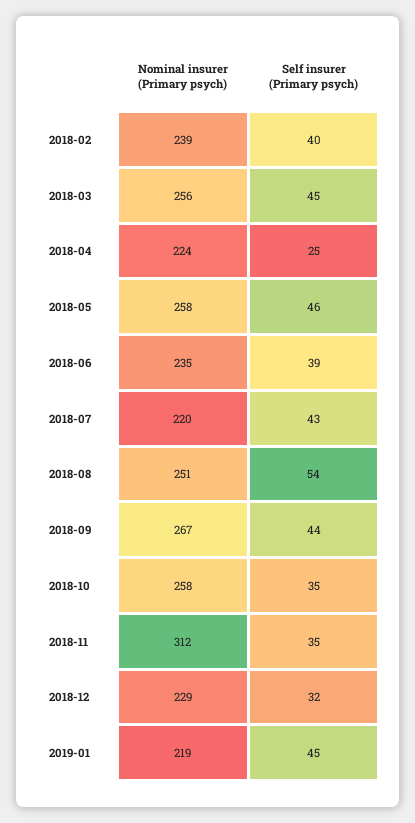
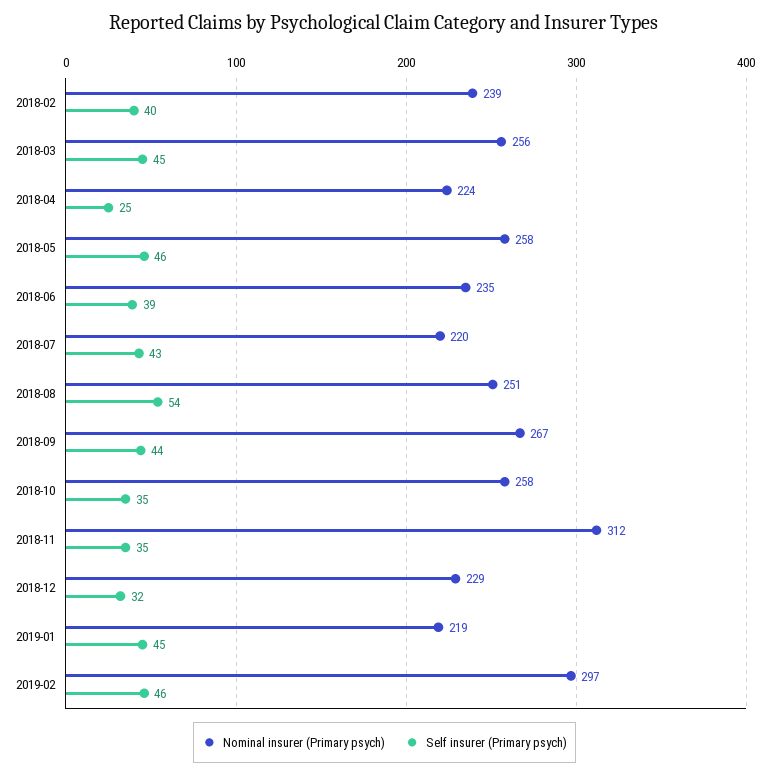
Nominal insurer (Primary psych), 2019-02: none -> 297
Self insurer (Primary psych), 2019-02: none -> 46

